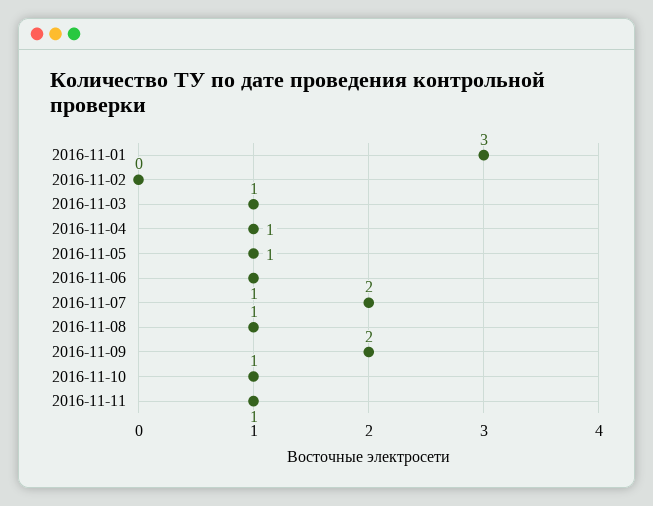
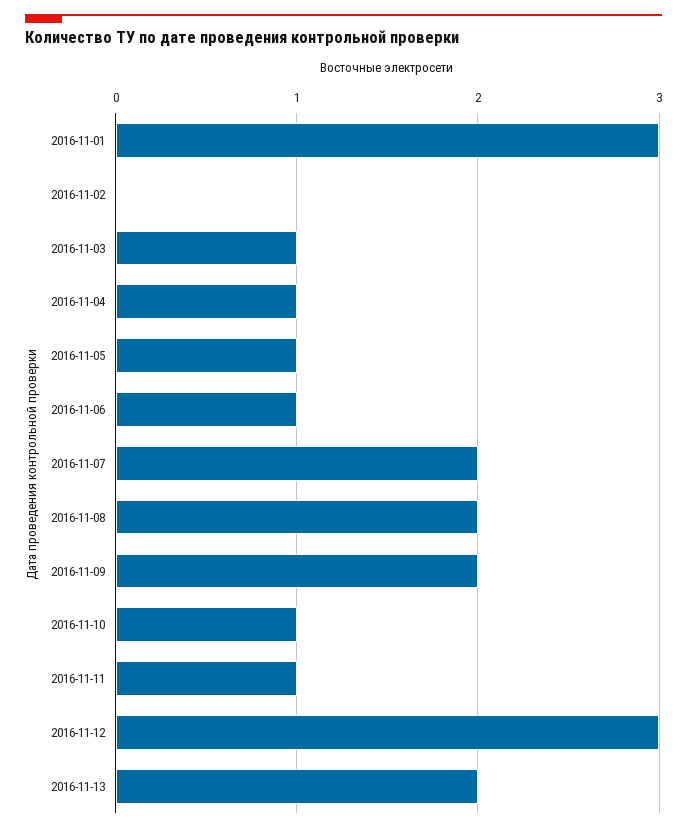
2016-11-08: 1 -> 2
2016-11-12: none -> 3
2016-11-13: none -> 2

